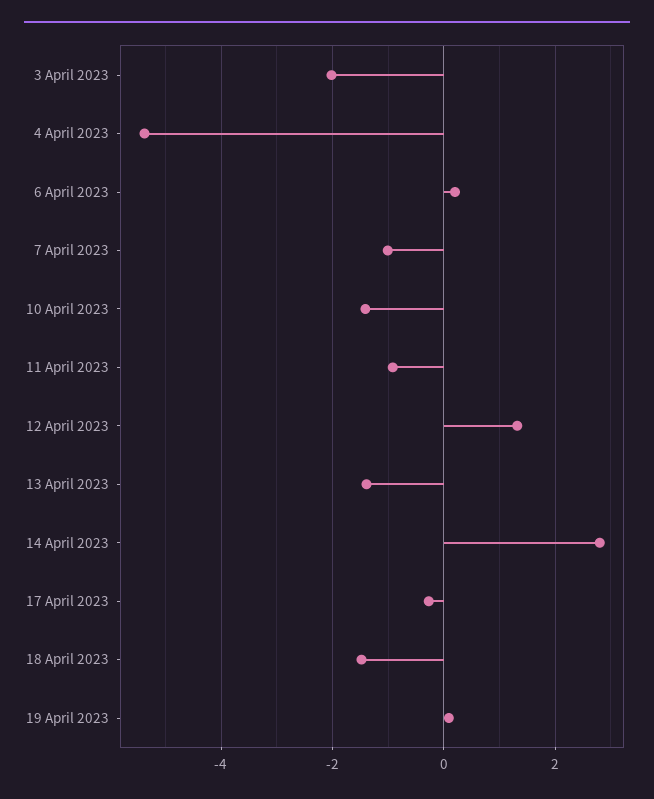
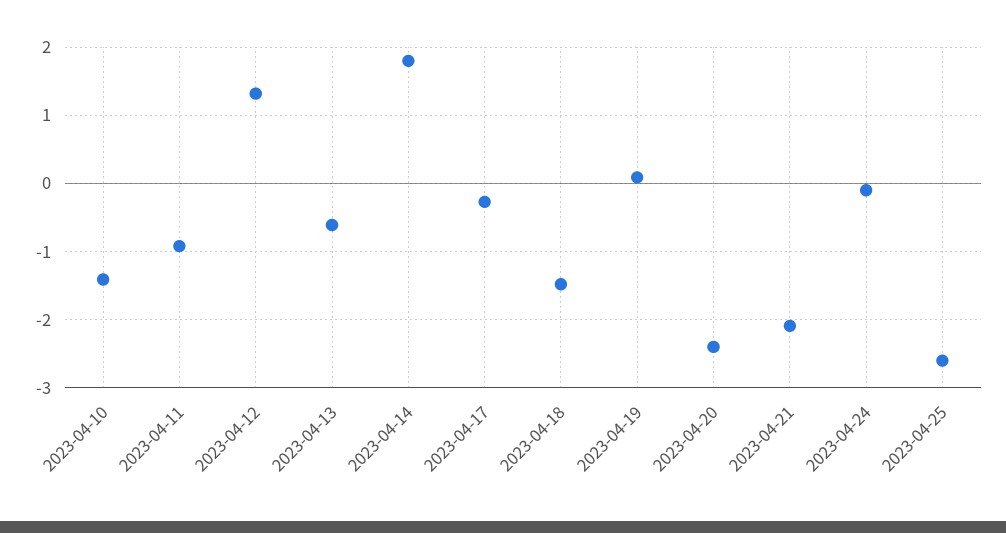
3 April 2023: -2 -> none
4 April 2023: -5.4 -> none
6 April 2023: 0.2 -> none
7 April 2023: -1 -> none
13 April 2023: -1.4 -> -0.6
14 April 2023: 2.8 -> 1.8
2023-04-20: none -> -2.4
2023-04-21: none -> -2.1
2023-04-24: none -> -0.1
2023-04-25: none -> -2.6

